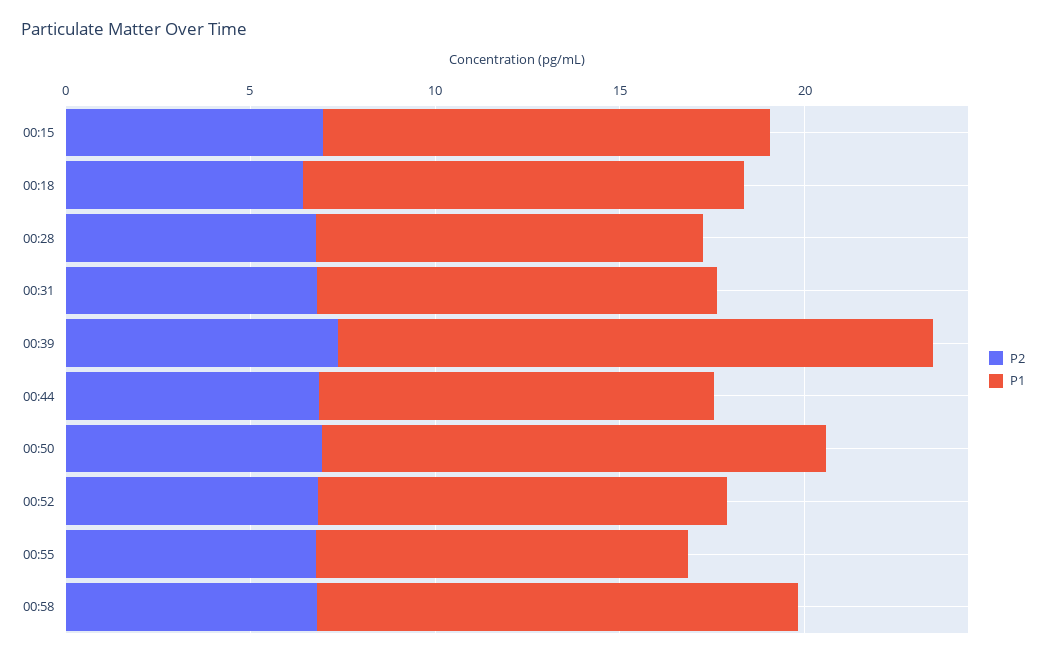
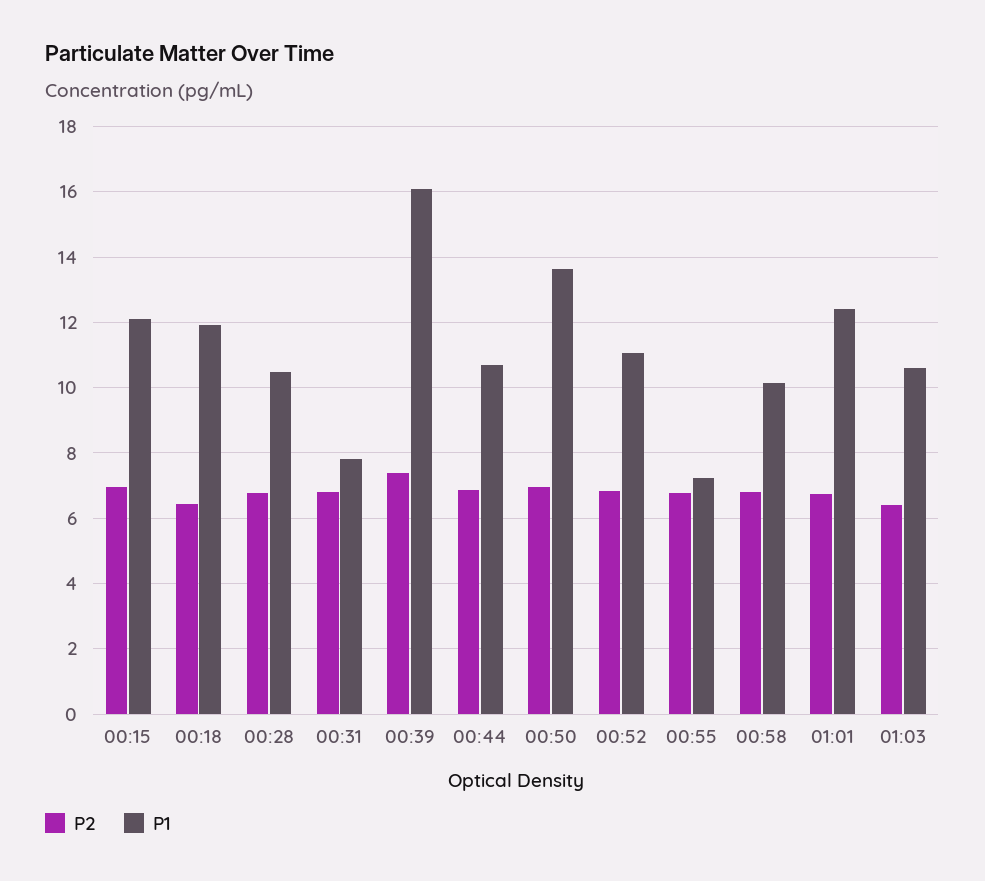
P1, 00:31: 11 -> 7.8
P1, 00:55: 10 -> 7.2
P1, 00:58: 13 -> 10.2
P2, 01:01: none -> 6.8
P1, 01:01: none -> 12.4
P2, 01:03: none -> 6.4
P1, 01:03: none -> 10.6

